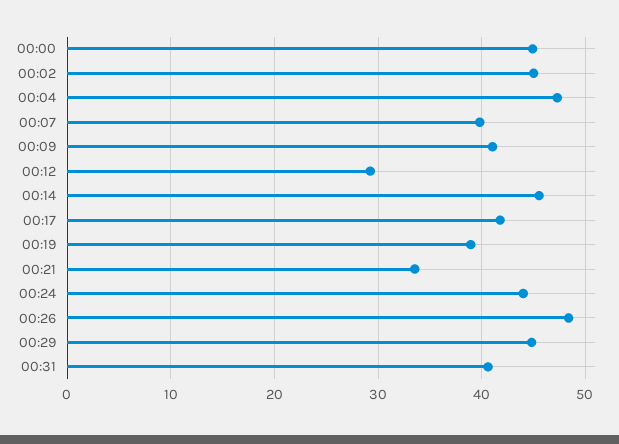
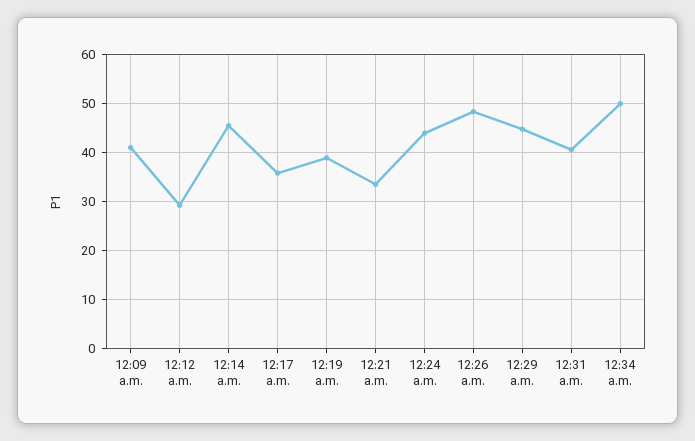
00:00: 45 -> none
00:02: 45 -> none
00:04: 47 -> none
00:07: 40 -> none
00:17: 42 -> 36
12:34 a.m.: none -> 50

